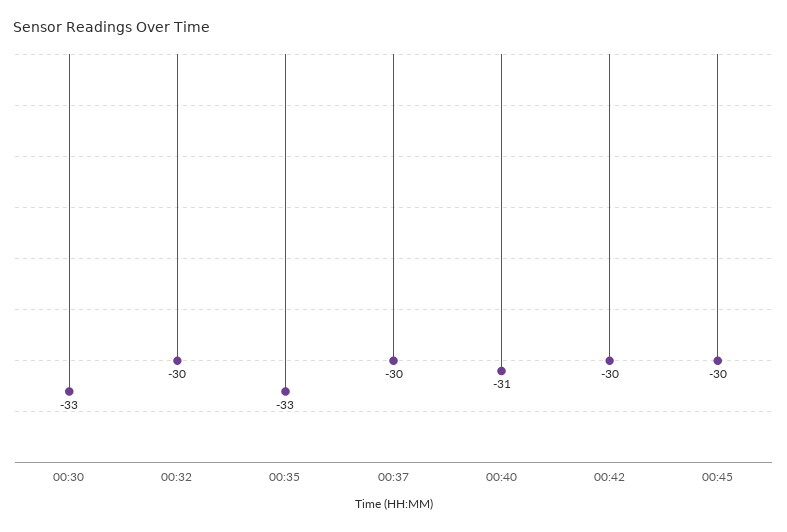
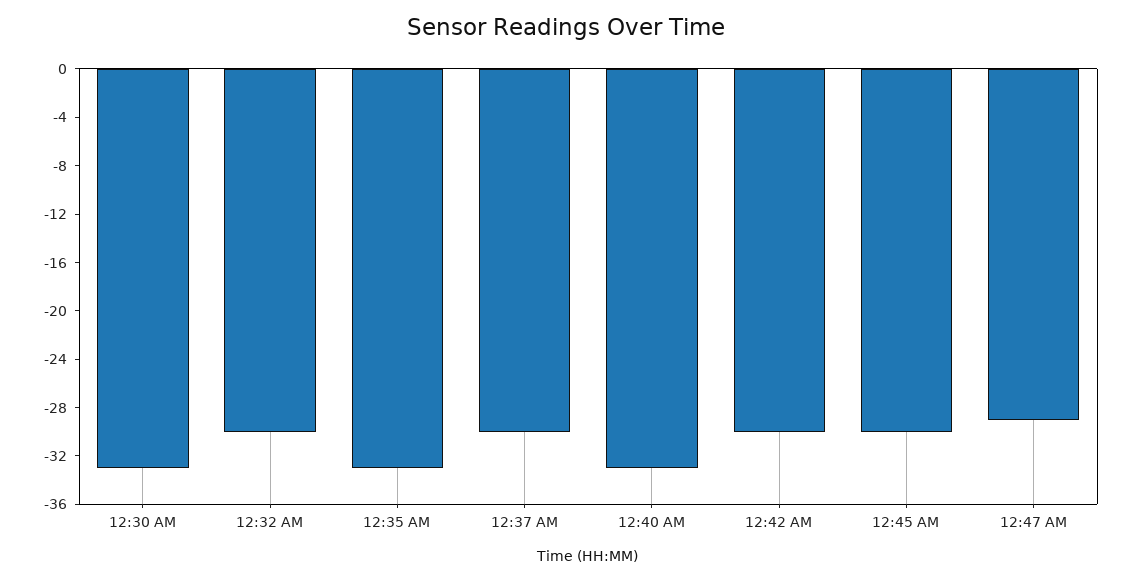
00:40: -31 -> -33
12:47 AM: none -> -29

